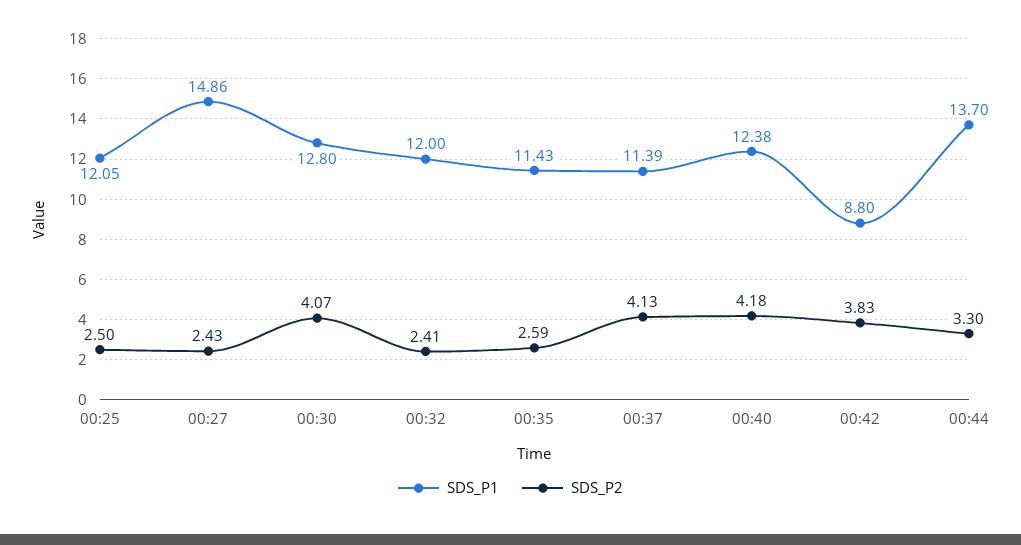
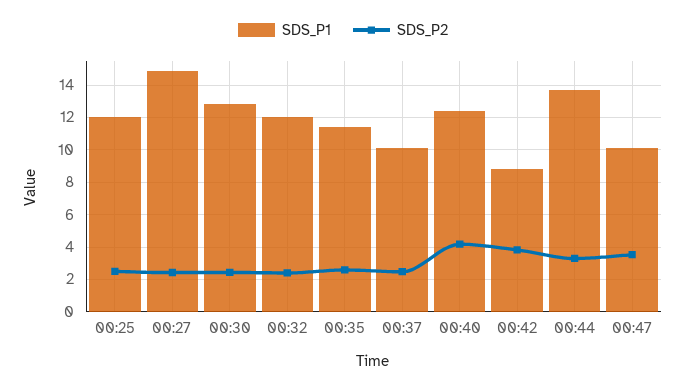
SDS_P2, 00:30: 4.07 -> 2.5
SDS_P1, 00:37: 11.39 -> 10
SDS_P2, 00:37: 4.13 -> 2.5
SDS_P1, 00:47: none -> 10
SDS_P2, 00:47: none -> 3.5

